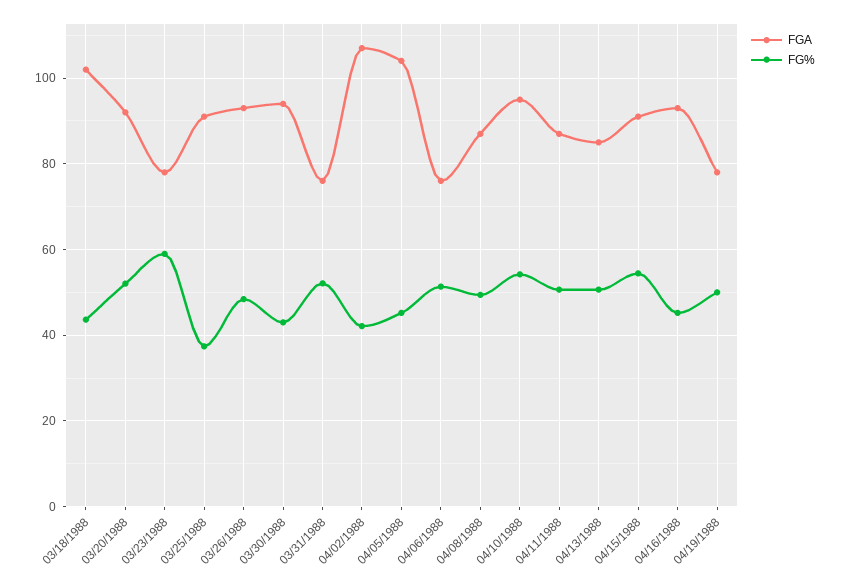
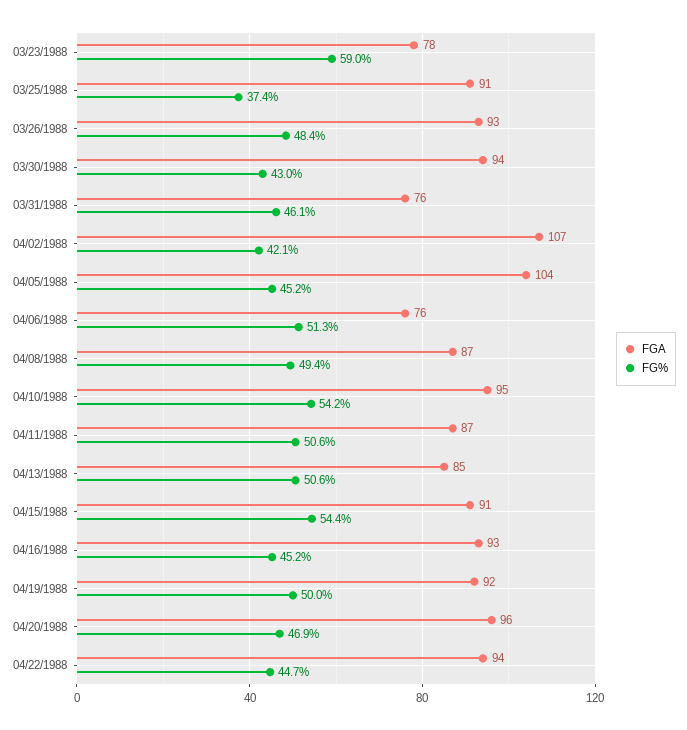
FGA, 03/18/1988: 102 -> none
FG%, 03/18/1988: 44 -> none
FGA, 03/20/1988: 92 -> none
FG%, 03/20/1988: 52 -> none
FG%, 03/31/1988: 52 -> 46.1
FGA, 04/19/1988: 78 -> 92
FGA, 04/20/1988: none -> 96
FG%, 04/20/1988: none -> 46.9
FGA, 04/22/1988: none -> 94
FG%, 04/22/1988: none -> 44.7

